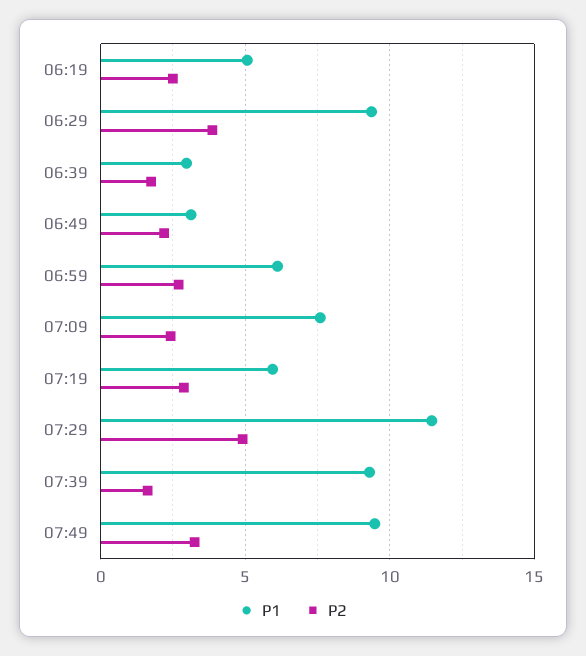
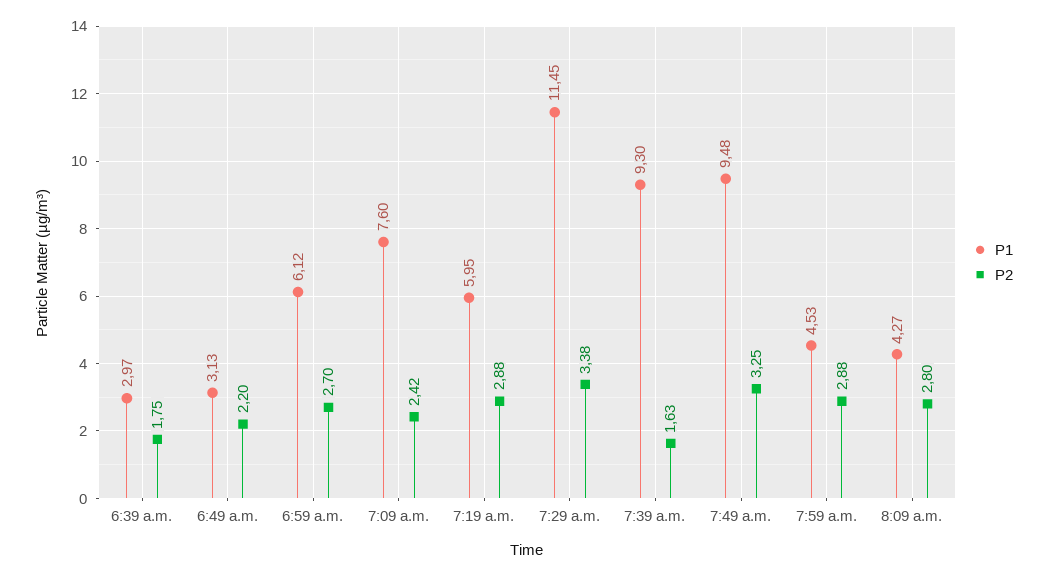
P1, 06:19: 5 -> none
P2, 06:19: 2.5 -> none
P1, 06:29: 9.5 -> none
P2, 06:29: 4 -> none
P2, 07:29: 5 -> 3.38
P1, 7:59 a.m.: none -> 4.53
P2, 7:59 a.m.: none -> 2.88
P1, 8:09 a.m.: none -> 4.27
P2, 8:09 a.m.: none -> 2.8

